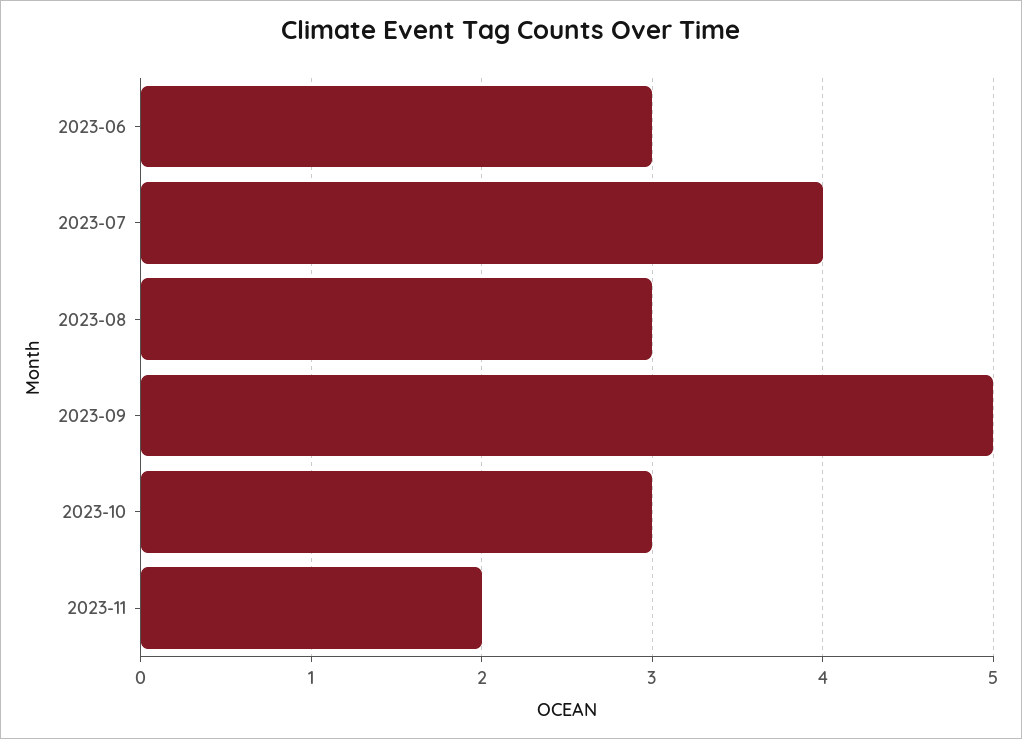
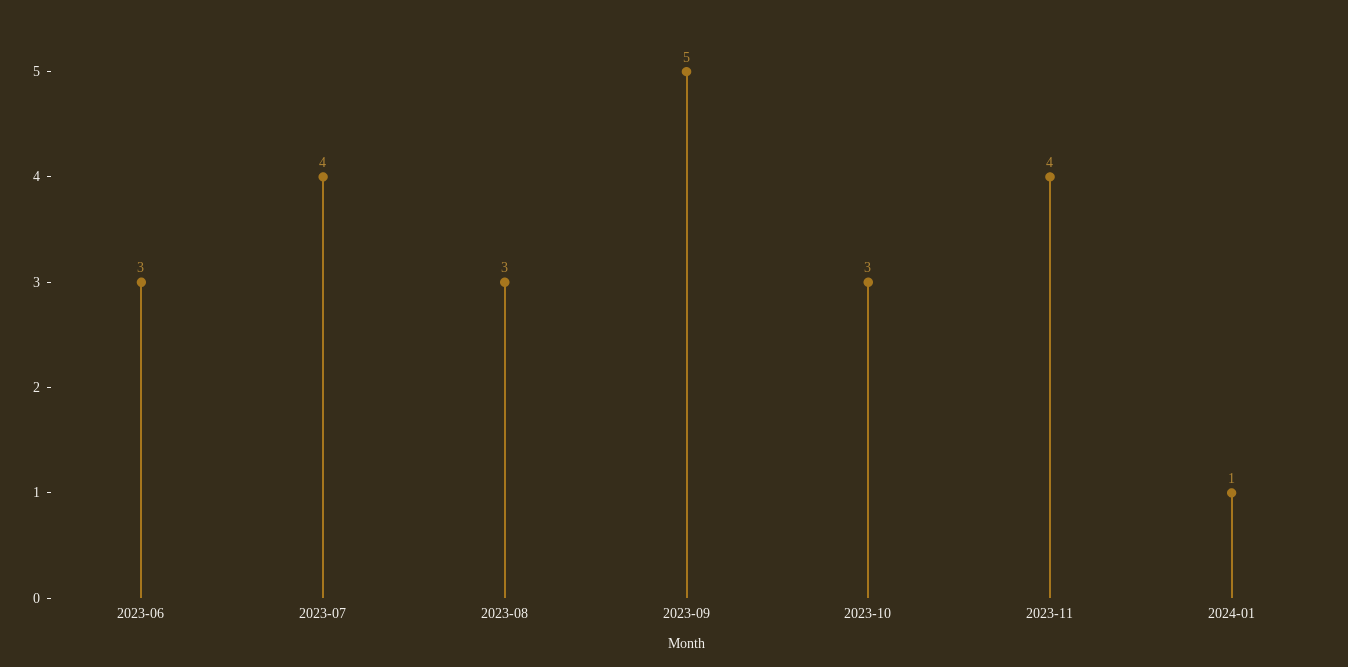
2023-11: 2 -> 4
2024-01: none -> 1

